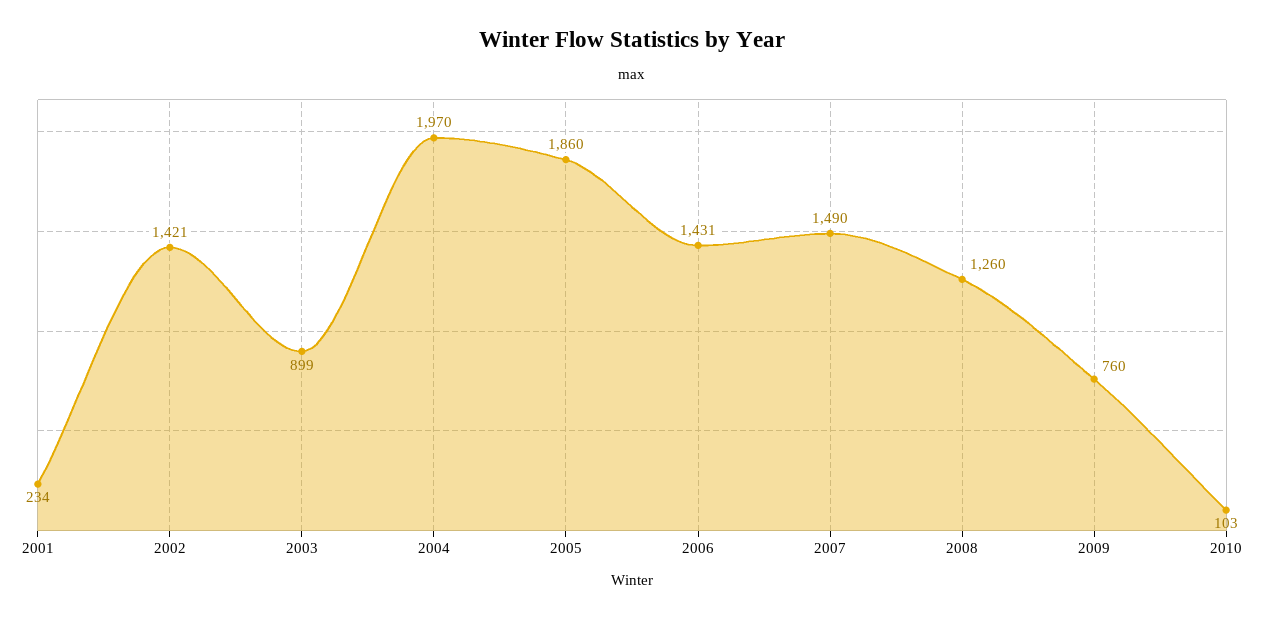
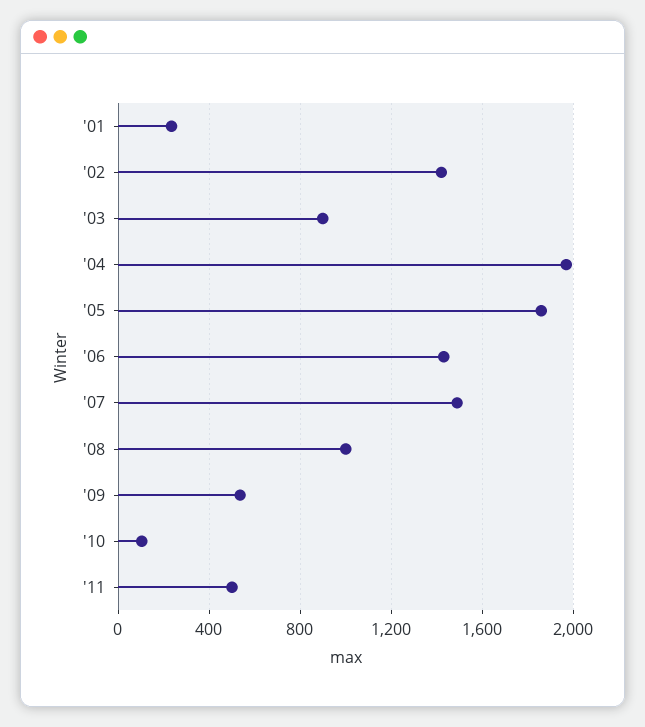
2008: 1260 -> 1000
2009: 760 -> 550
'11: none -> 500

